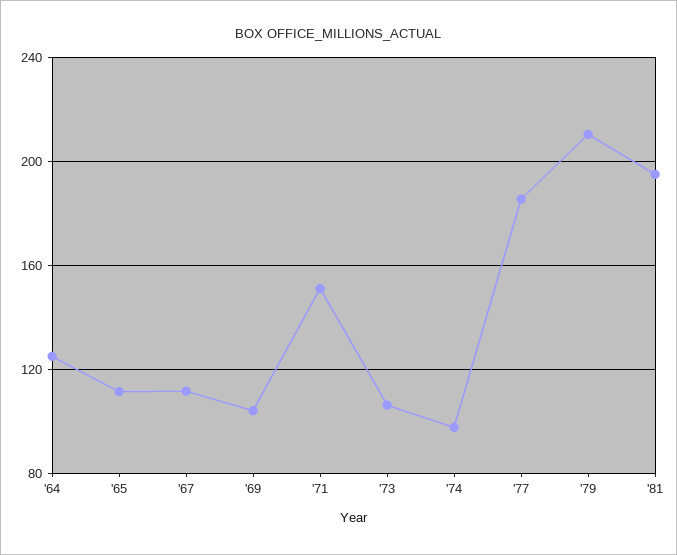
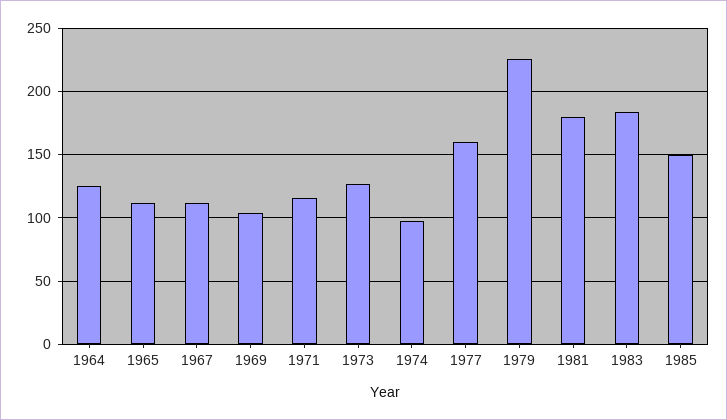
'71: 150 -> 115
'73: 105 -> 125
'77: 185 -> 160
'79: 210 -> 225
'81: 195 -> 180
1983: none -> 185
1985: none -> 150

